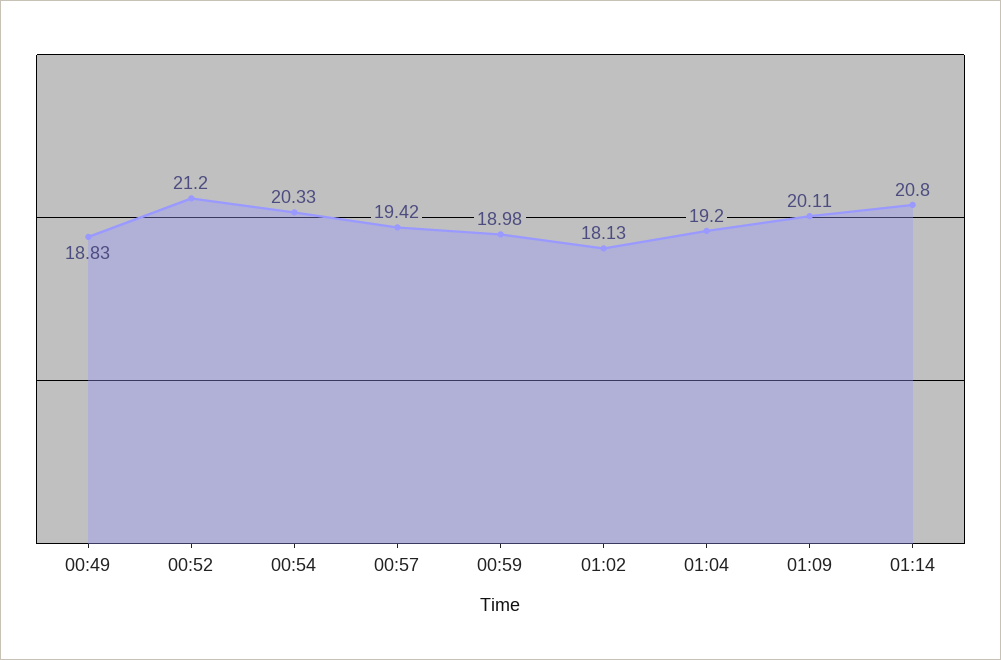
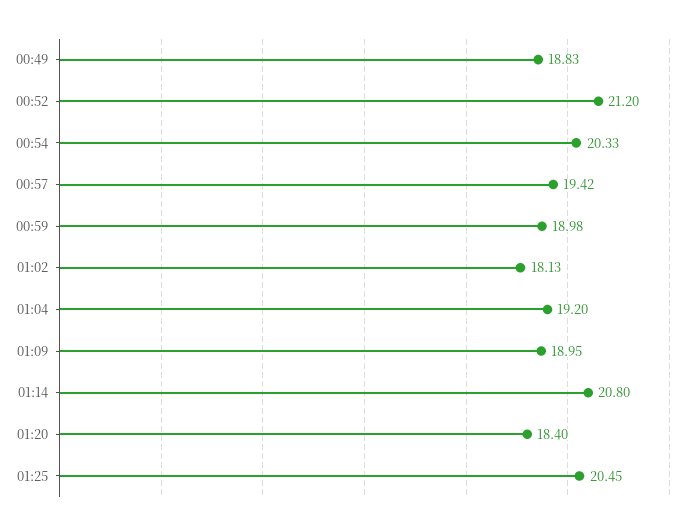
01:09: 20.11 -> 18.95
01:20: none -> 18.4
01:25: none -> 20.45

